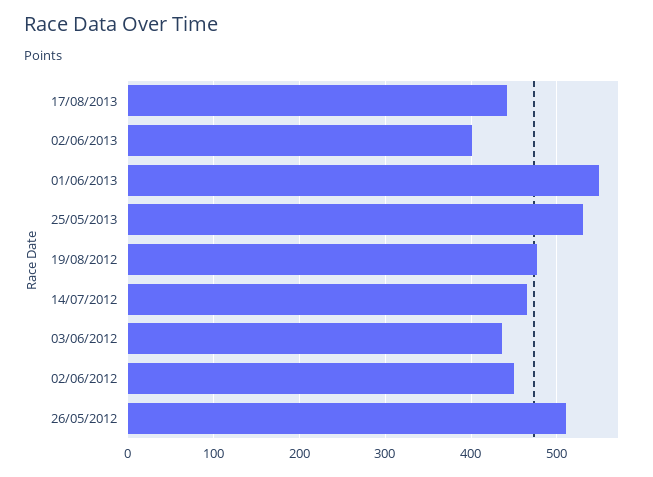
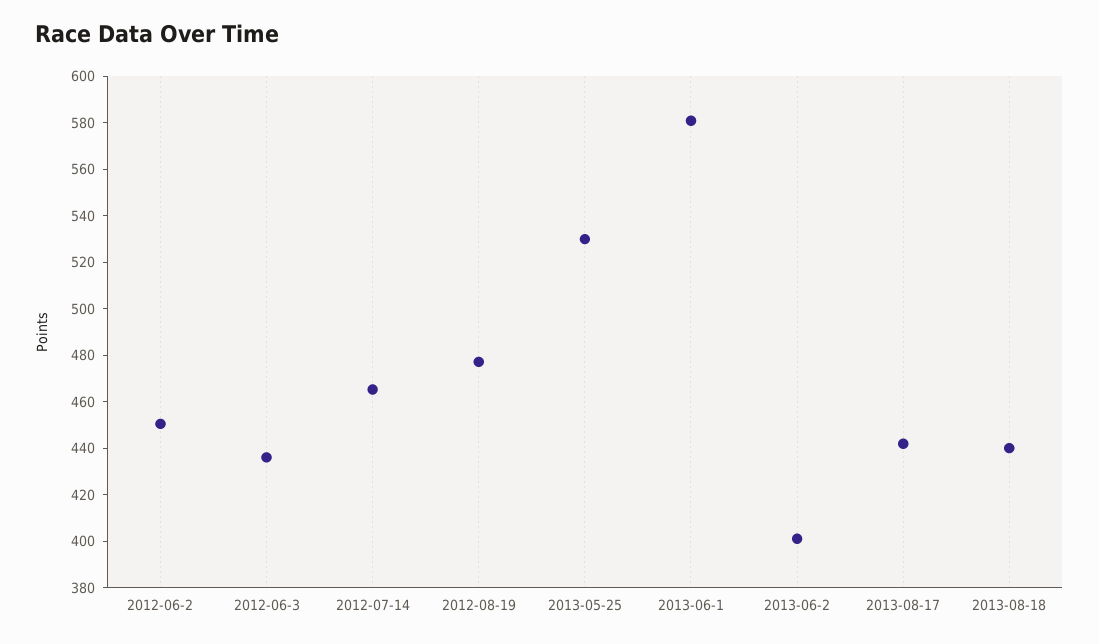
01/06/2013: 550 -> 580
26/05/2012: 510 -> none
2013-08-18: none -> 440

